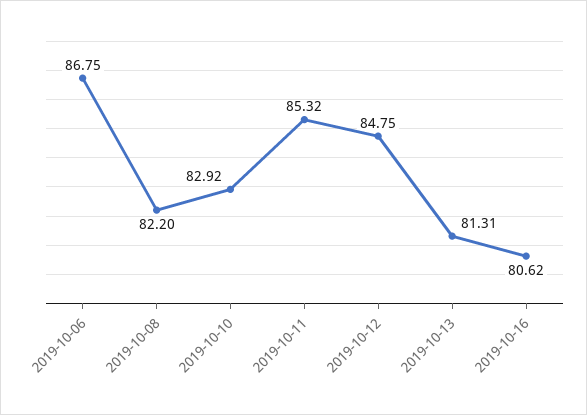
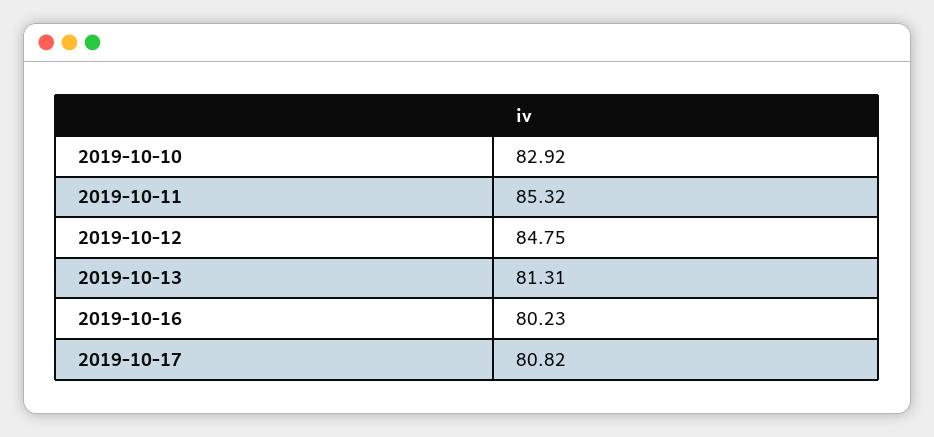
2019-10-06: 86.75 -> none
2019-10-08: 82.2 -> none
2019-10-16: 80.62 -> 80.23
2019-10-17: none -> 80.82

